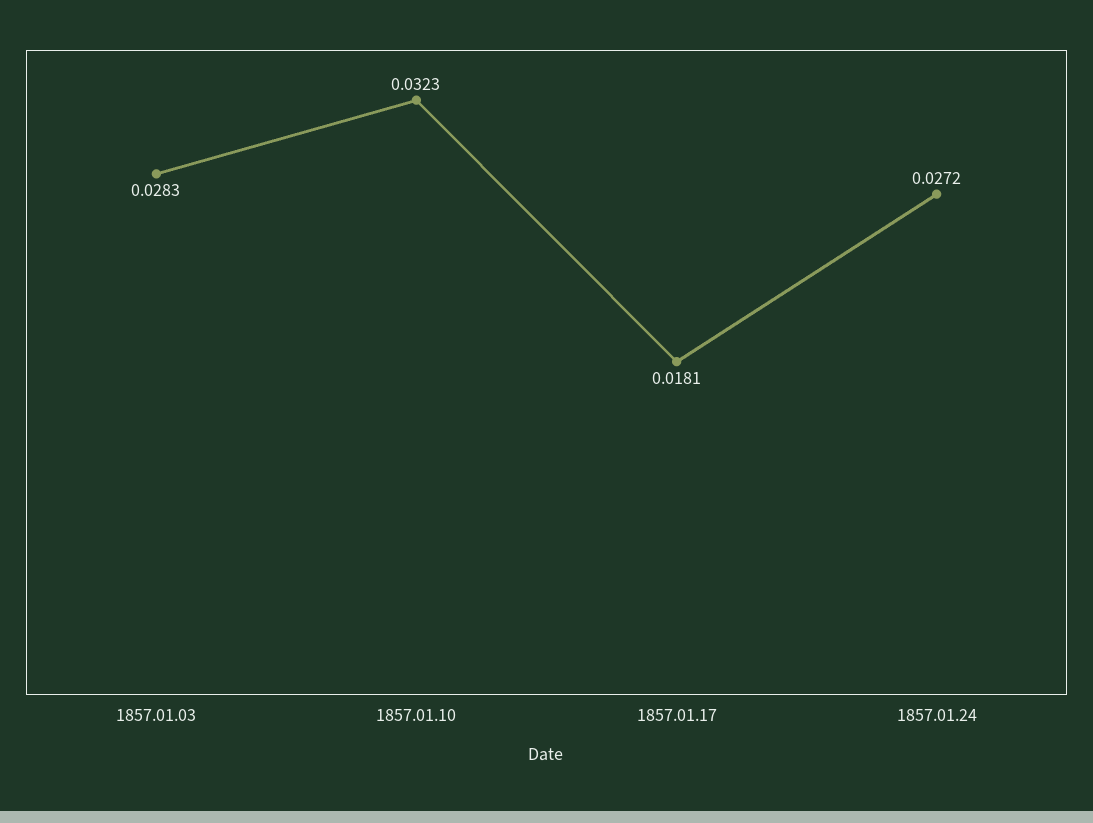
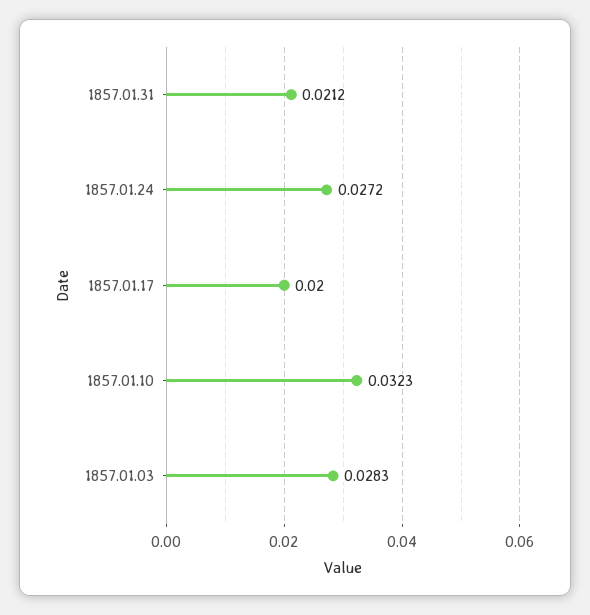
1857.01.17: 0.0181 -> 0.02
1857.01.31: none -> 0.0212

